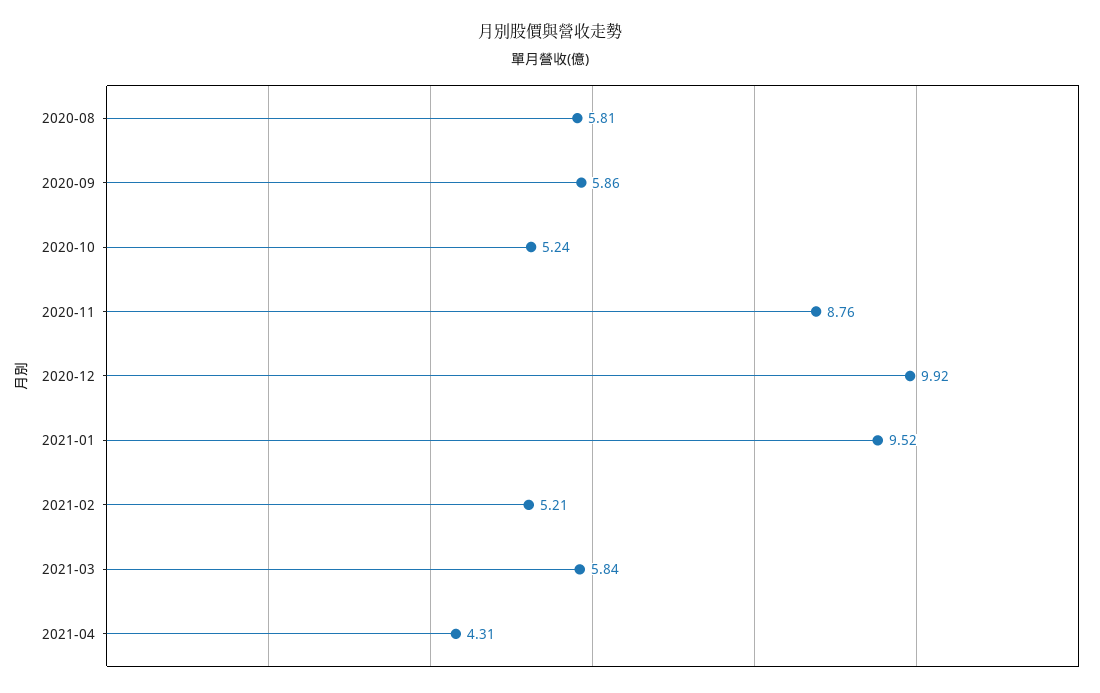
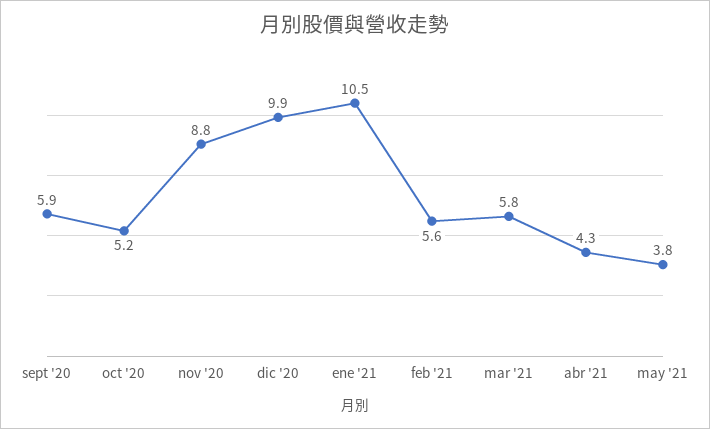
2020-08: 5.81 -> none
2021-01: 9.52 -> 10.5
2021-02: 5.21 -> 5.6
may '21: none -> 3.8

